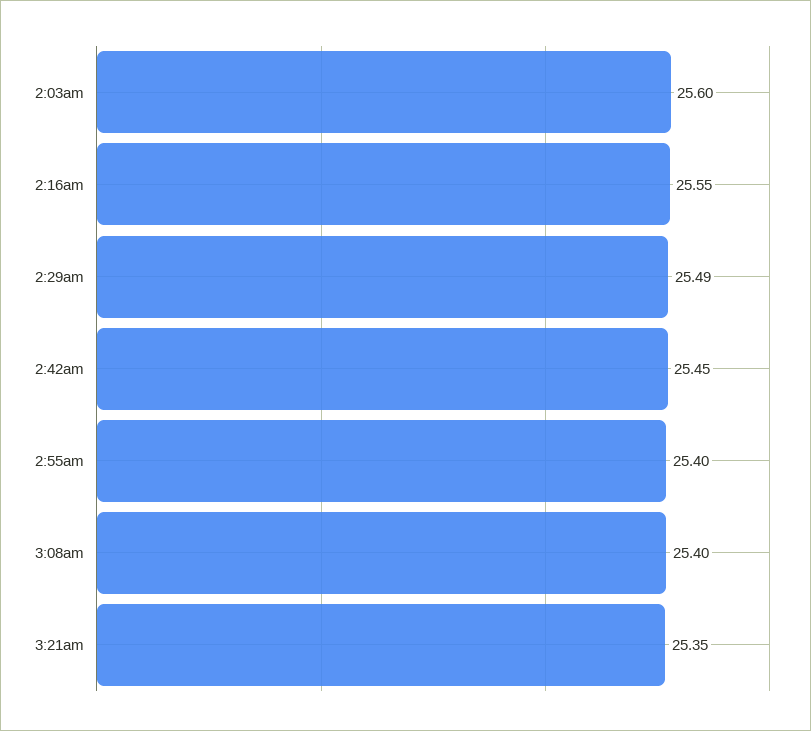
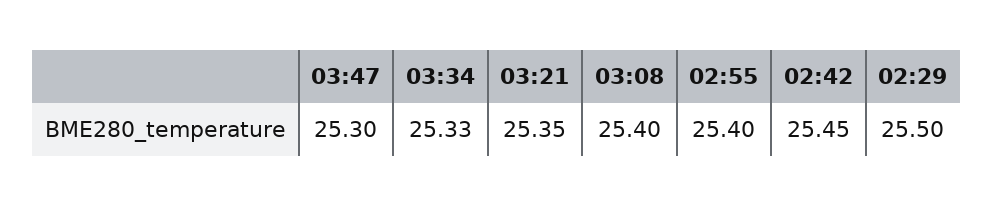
2:03am: 25.6 -> none
2:16am: 25.55 -> none
2:29am: 25.49 -> 25.5
03:47: none -> 25.3
03:34: none -> 25.33

